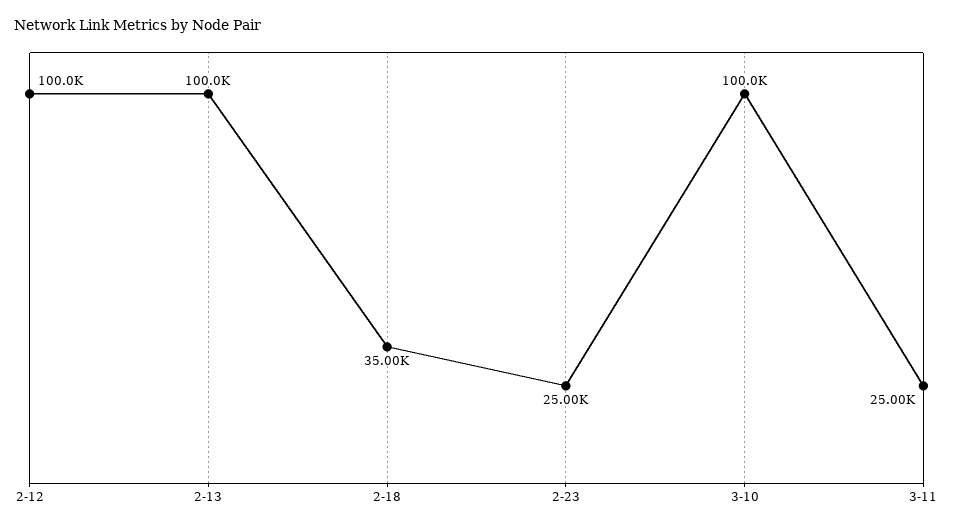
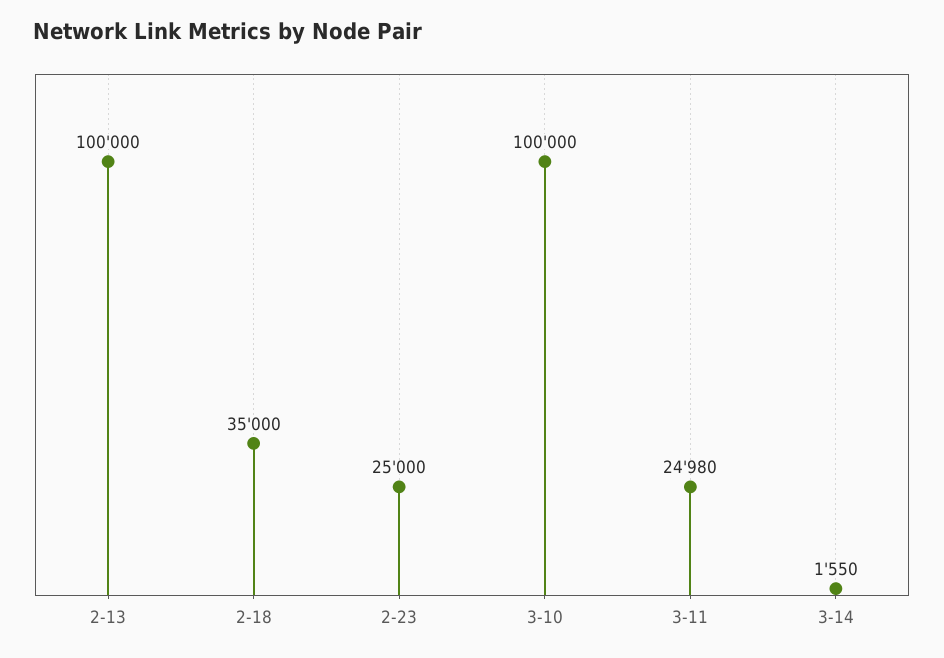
2-12: 100000 -> none
3-11: 25000 -> 24980
3-14: none -> 1550

